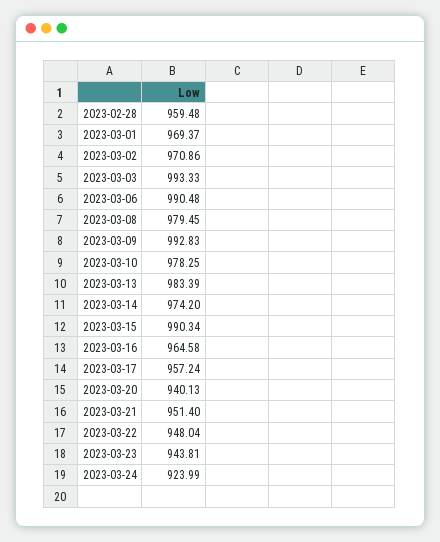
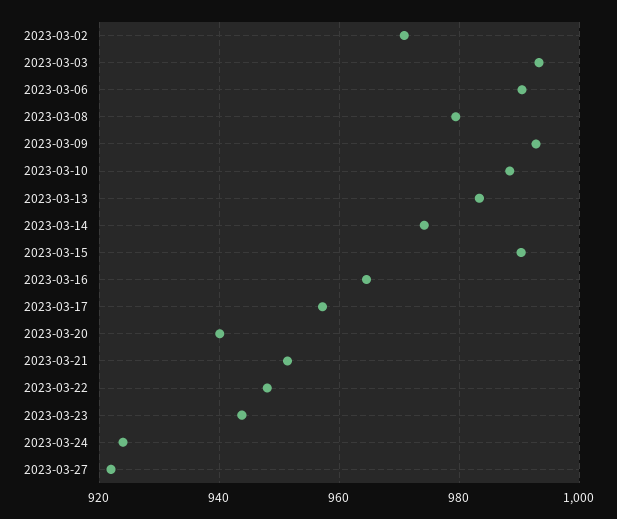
2023-02-28: 959.48 -> none
2023-03-01: 969.37 -> none
2023-03-10: 978.25 -> 988
2023-03-27: none -> 922

